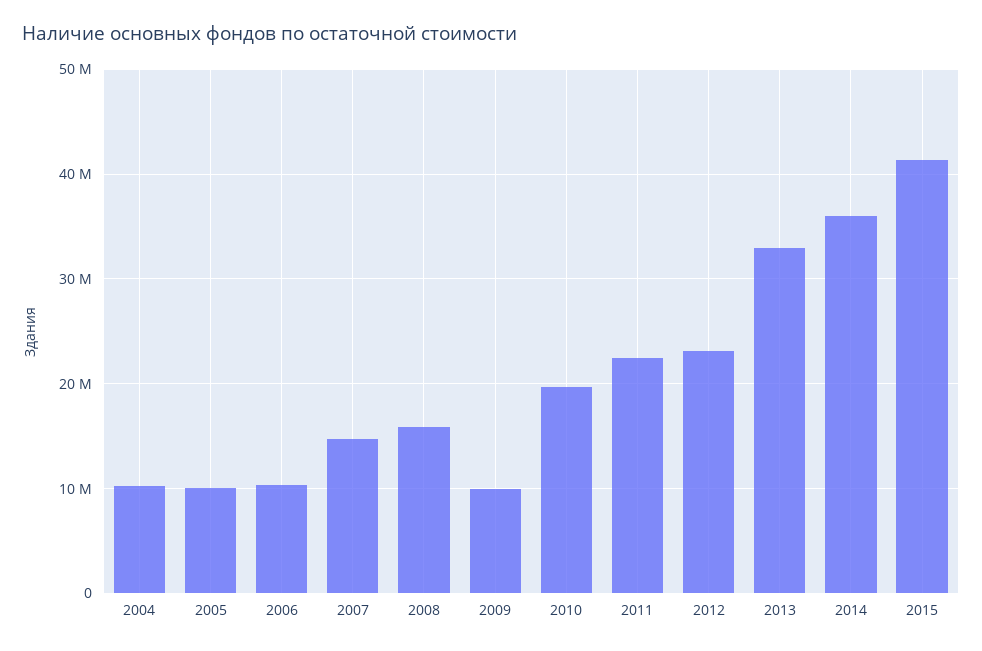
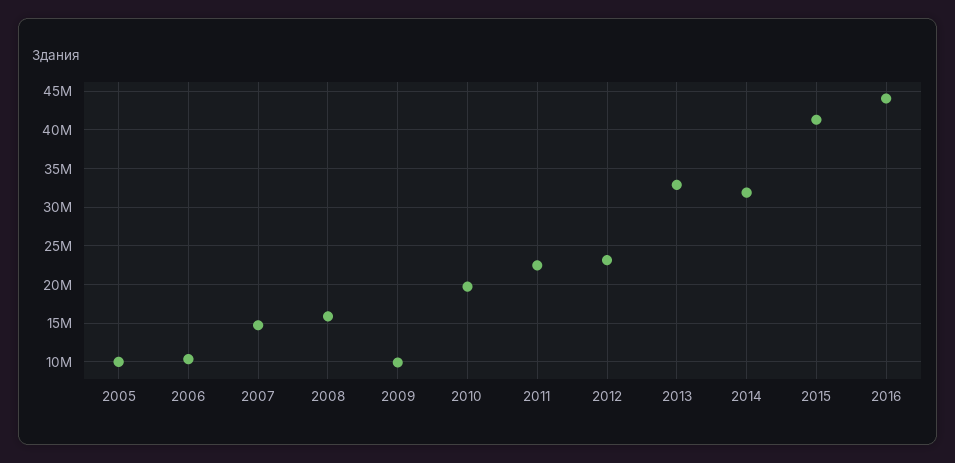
2004: 10000000 -> none
2014: 36000000 -> 32000000
2016: none -> 44000000

